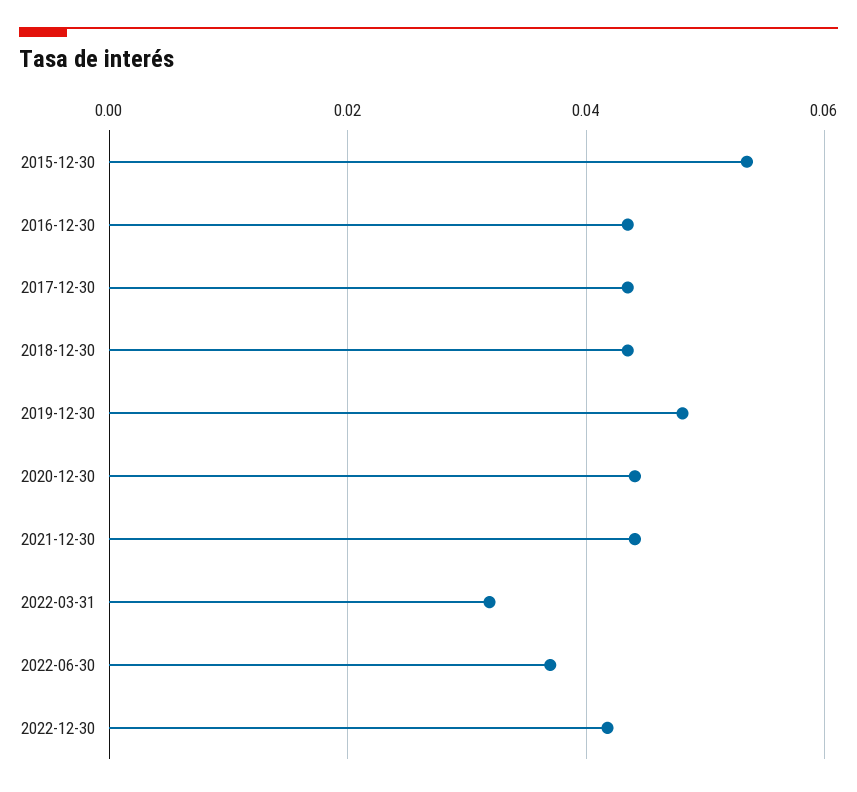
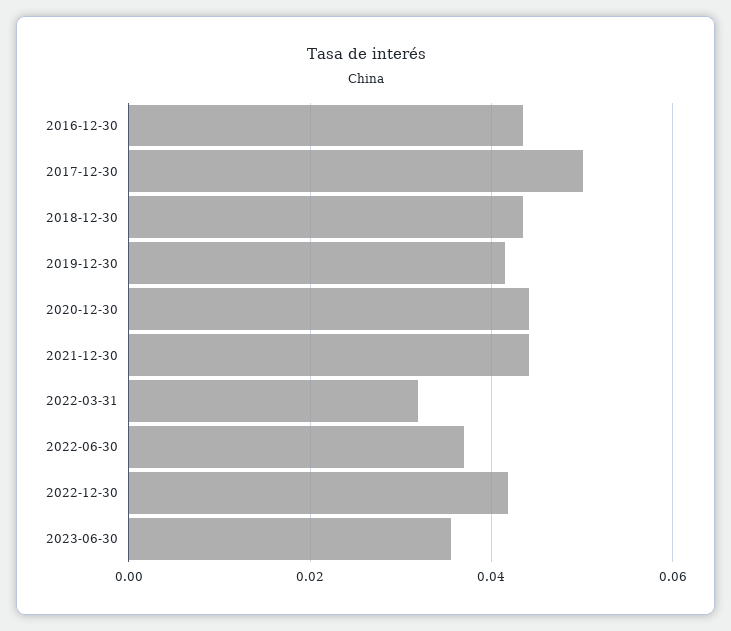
2015-12-30: 0.054 -> none
2017-12-30: 0.044 -> 0.05
2019-12-30: 0.048 -> 0.042
2023-06-30: none -> 0.036

